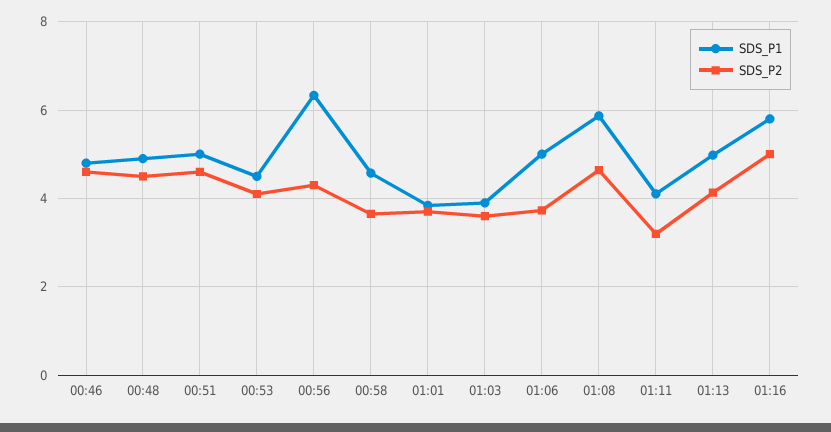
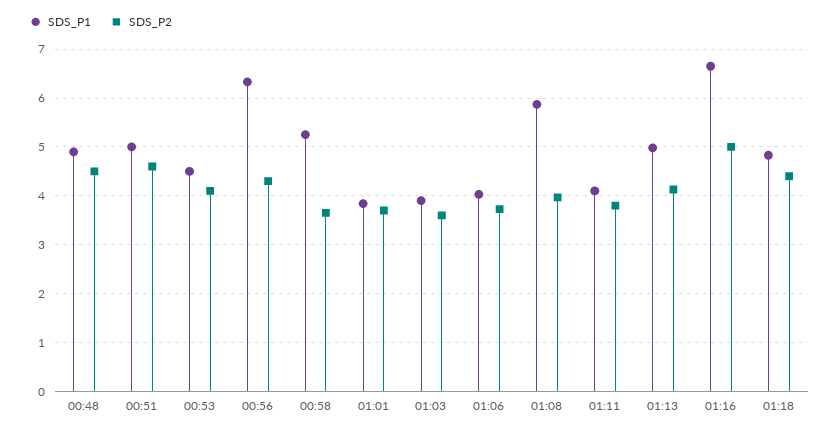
SDS_P1, 00:46: 4.8 -> none
SDS_P2, 00:46: 4.6 -> none
SDS_P1, 00:58: 4.6 -> 5.2
SDS_P1, 01:06: 5 -> 4
SDS_P2, 01:08: 4.6 -> 4
SDS_P2, 01:11: 3.2 -> 3.8
SDS_P1, 01:16: 5.8 -> 6.6
SDS_P1, 01:18: none -> 4.8
SDS_P2, 01:18: none -> 4.4

